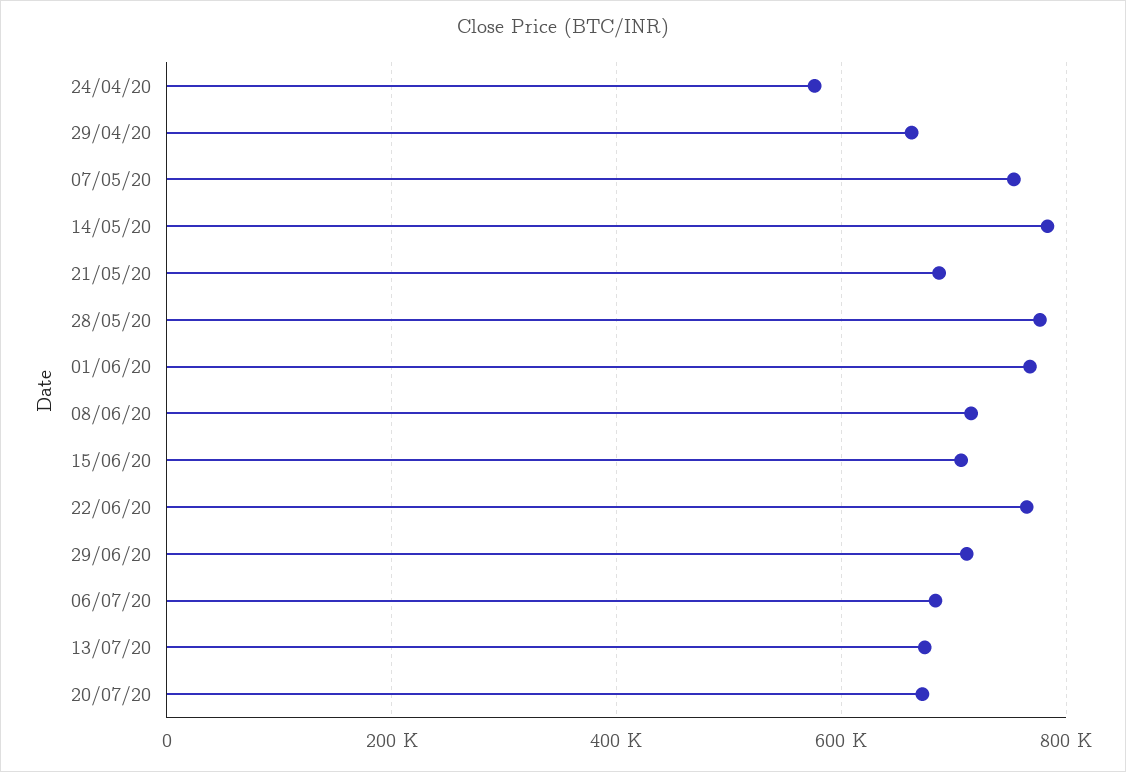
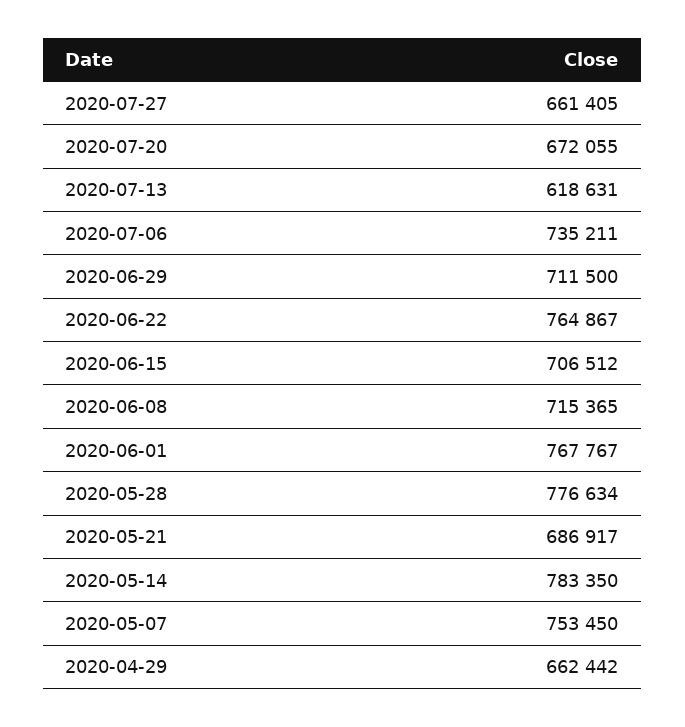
24/04/20: 580000 -> none
06/07/20: 680000 -> 735211
13/07/20: 680000 -> 618631
2020-07-27: none -> 661405

